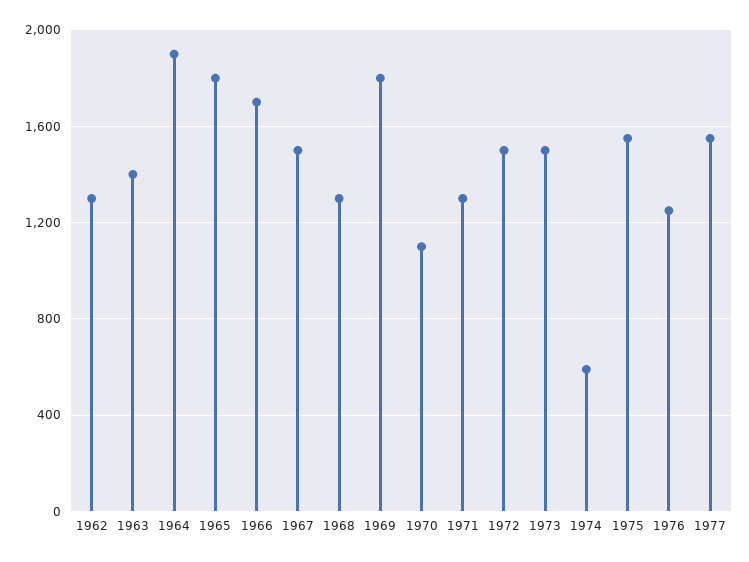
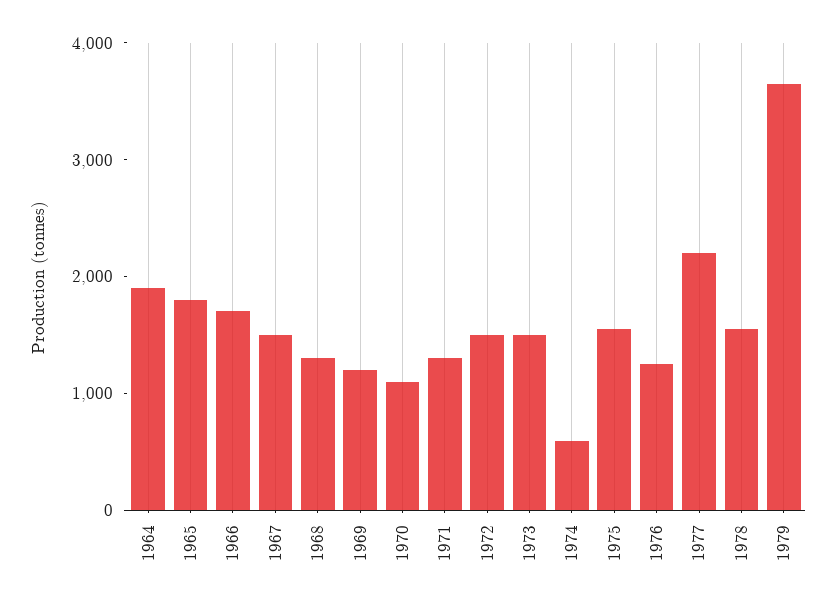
1962: 1300 -> none
1963: 1400 -> none
1969: 1800 -> 1200
1977: 1550 -> 2200
1978: none -> 1600
1979: none -> 3600

